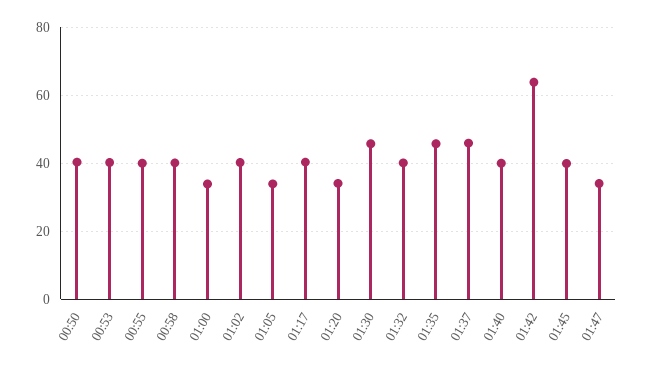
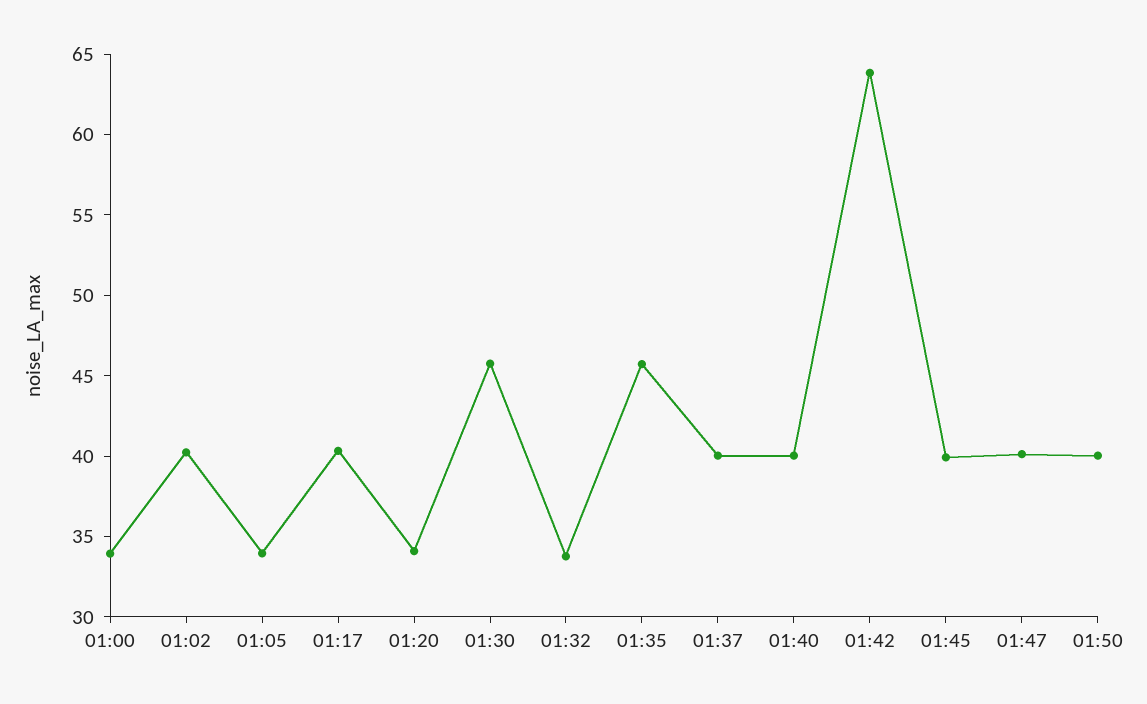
00:50: 40 -> none
00:53: 40 -> none
00:55: 40 -> none
00:58: 40 -> none
01:32: 40 -> 34
01:37: 46 -> 40
01:47: 34 -> 40
01:50: none -> 40

